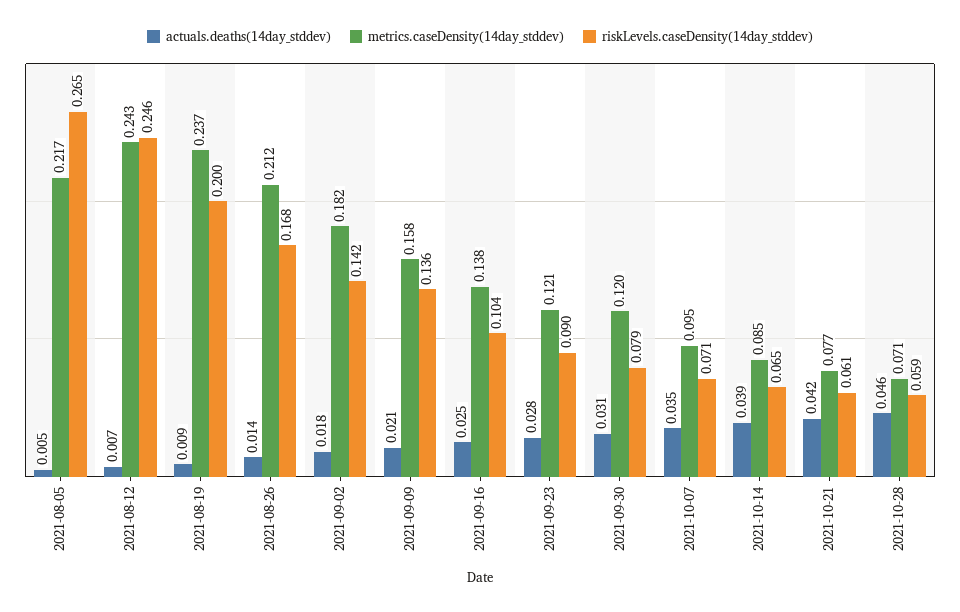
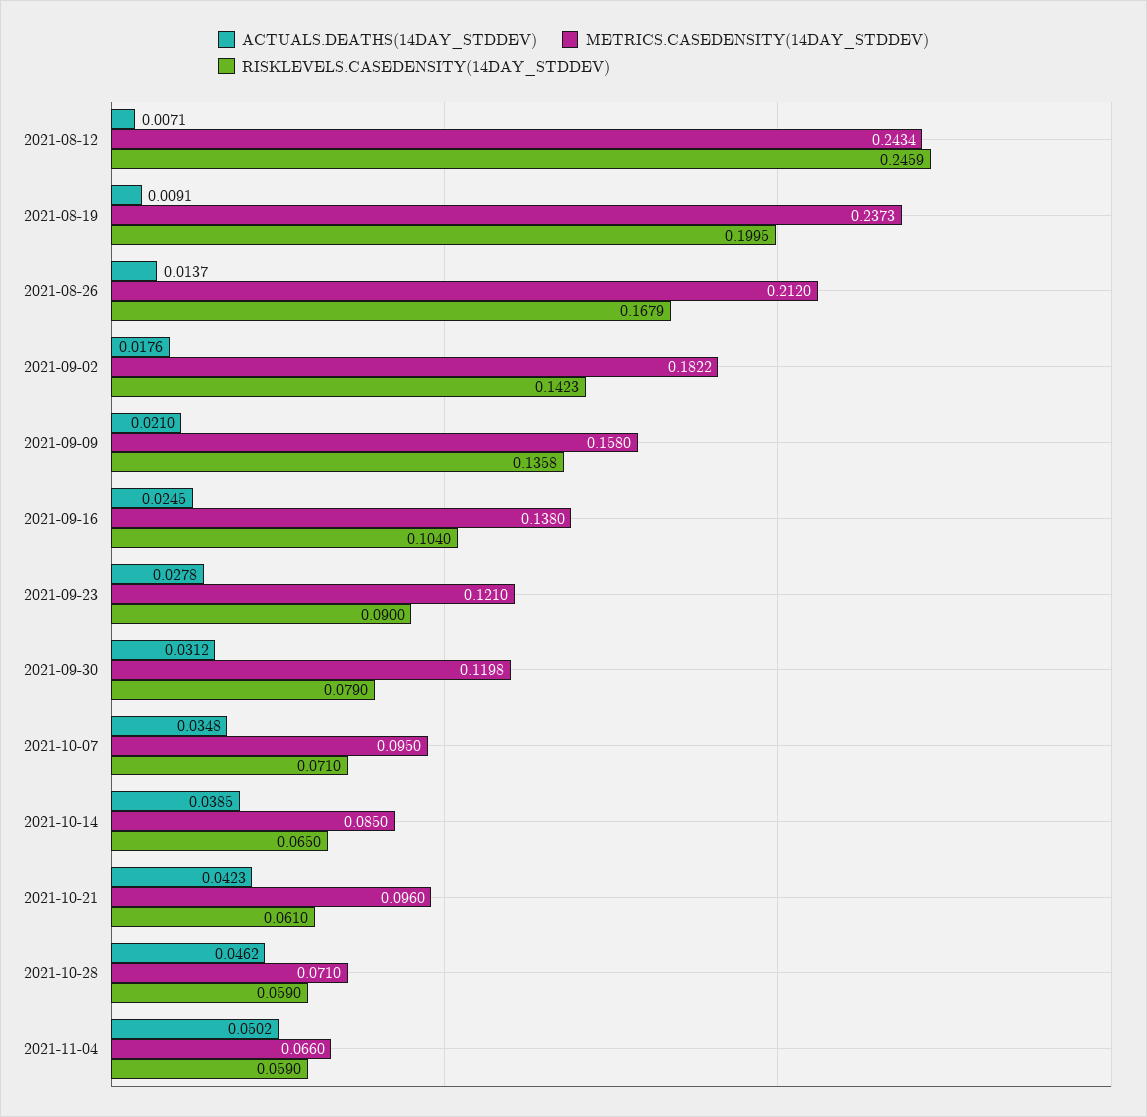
actuals.deaths(14day_stddev), 2021-08-05: 0.005 -> none
metrics.caseDensity(14day_stddev), 2021-08-05: 0.217 -> none
riskLevels.caseDensity(14day_stddev), 2021-08-05: 0.265 -> none
metrics.caseDensity(14day_stddev), 2021-10-21: 0.077 -> 0.096
actuals.deaths(14day_stddev), 2021-11-04: none -> 0.0502
metrics.caseDensity(14day_stddev), 2021-11-04: none -> 0.066
riskLevels.caseDensity(14day_stddev), 2021-11-04: none -> 0.059

